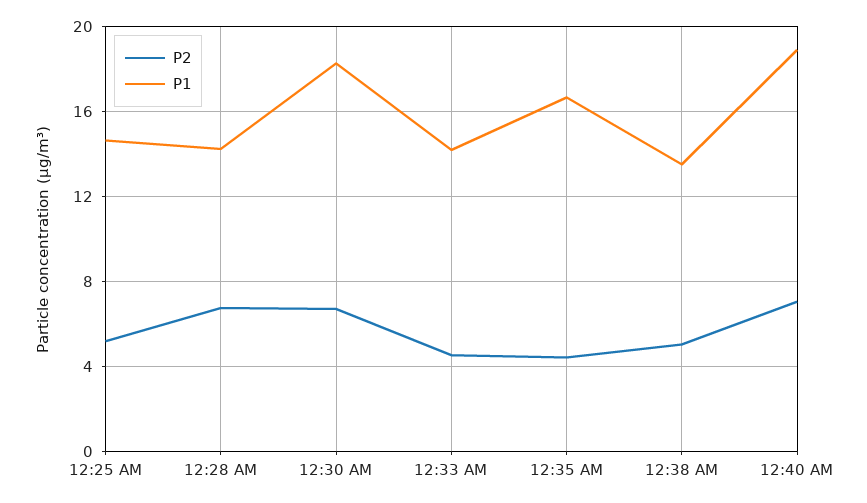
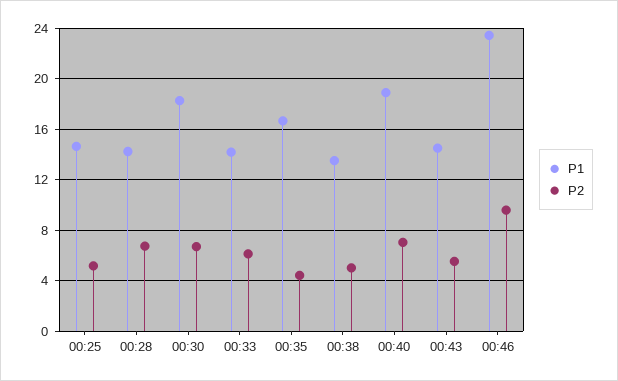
P2, 12:33 AM: 4.5 -> 6
P1, 00:43: none -> 14.5
P2, 00:43: none -> 5.5
P1, 00:46: none -> 23.5
P2, 00:46: none -> 9.5

